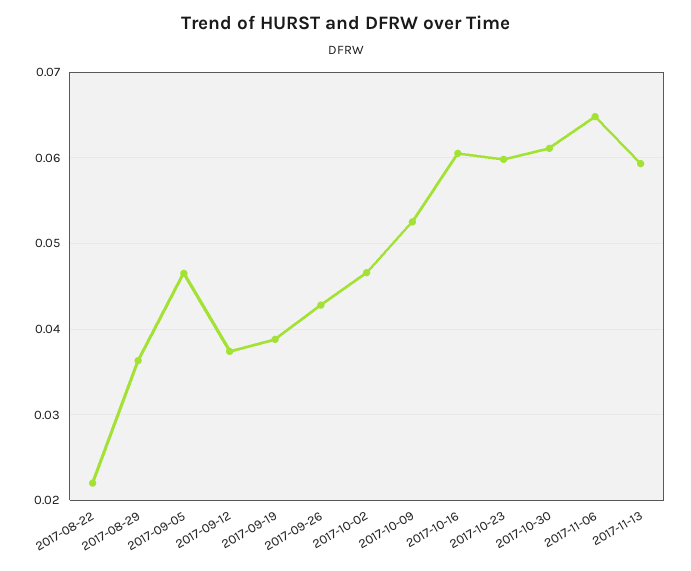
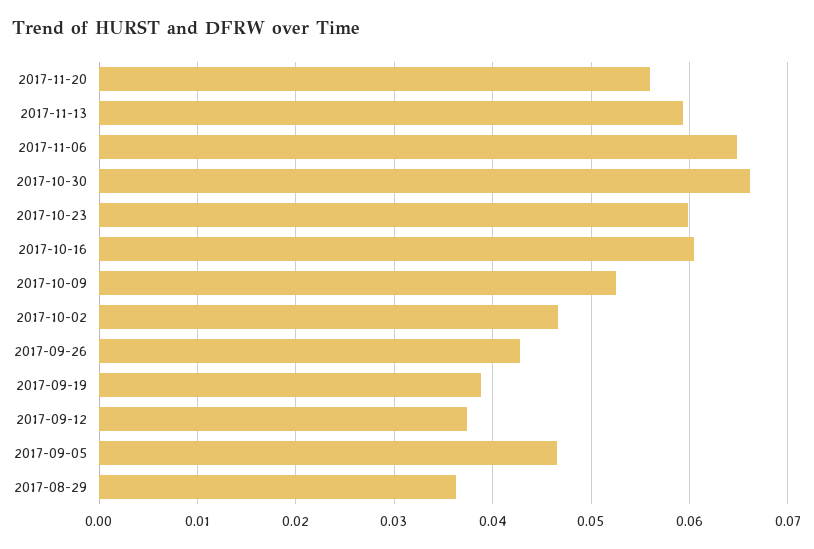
2017-08-22: 0.022 -> none
2017-10-30: 0.061 -> 0.066
2017-11-20: none -> 0.056

